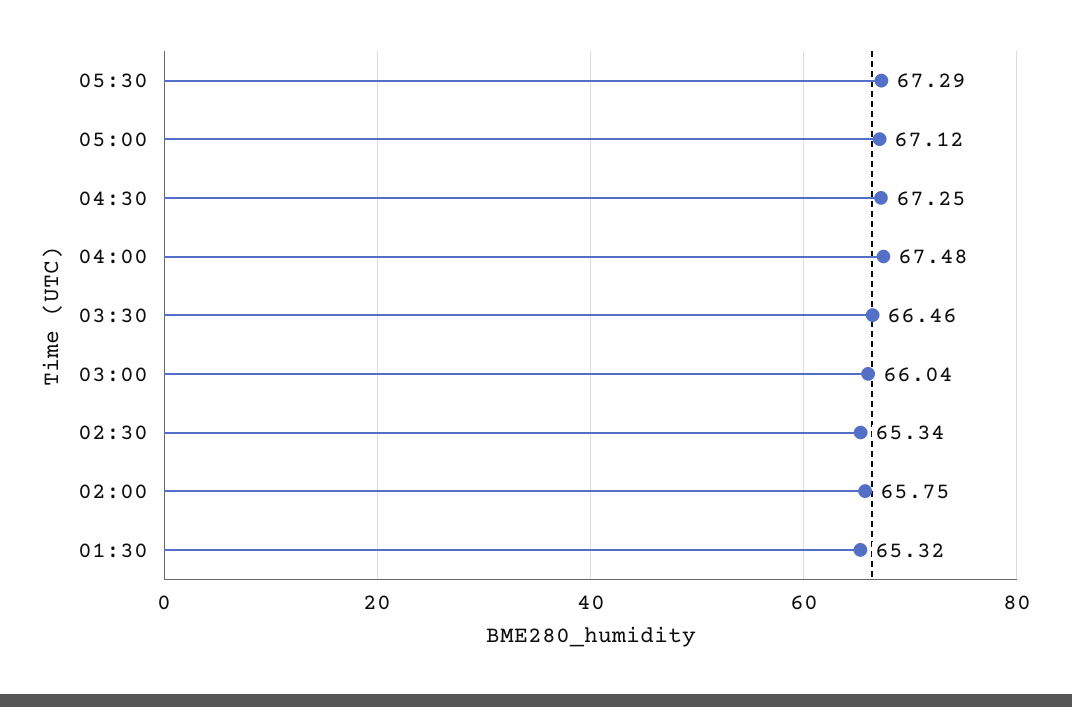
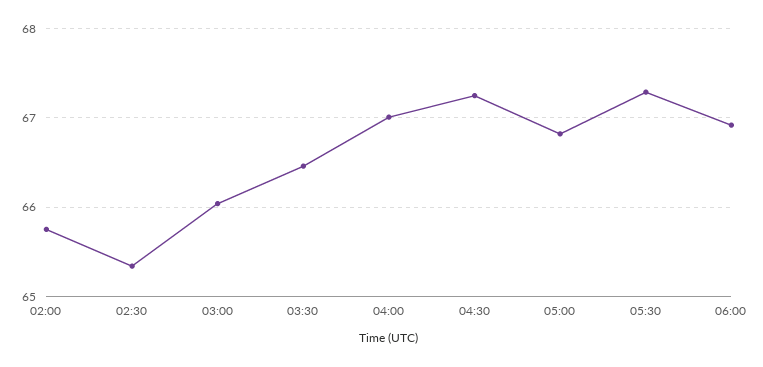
05:00: 67.12 -> 66.8
04:00: 67.48 -> 67
01:30: 65.32 -> none
06:00: none -> 66.9

